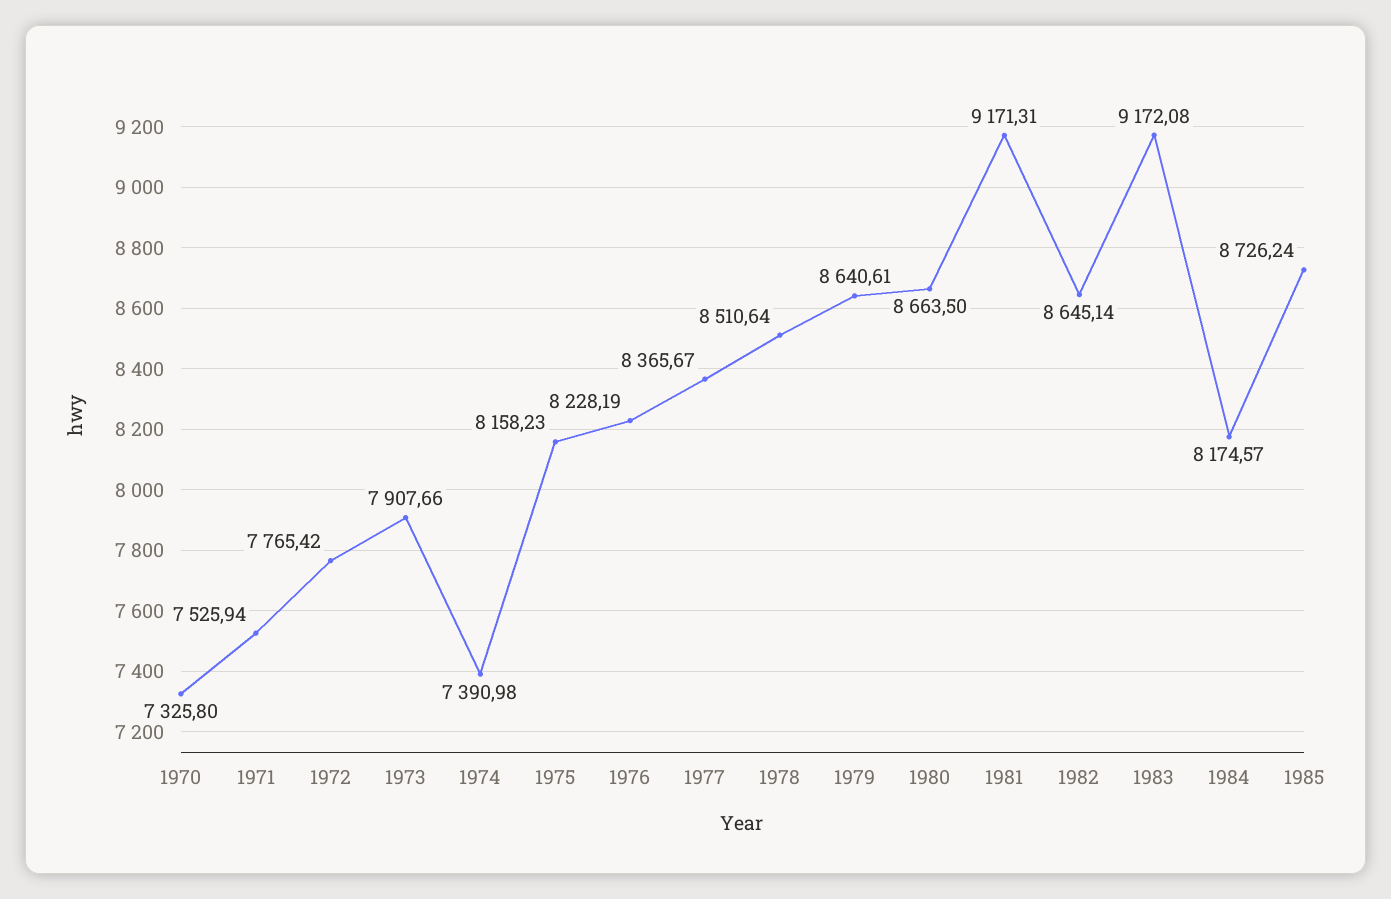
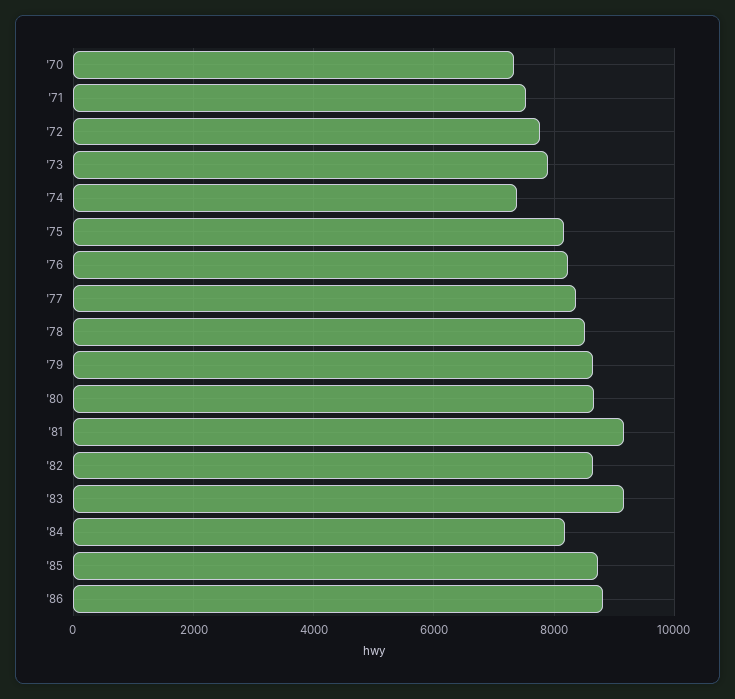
'86: none -> 8800

